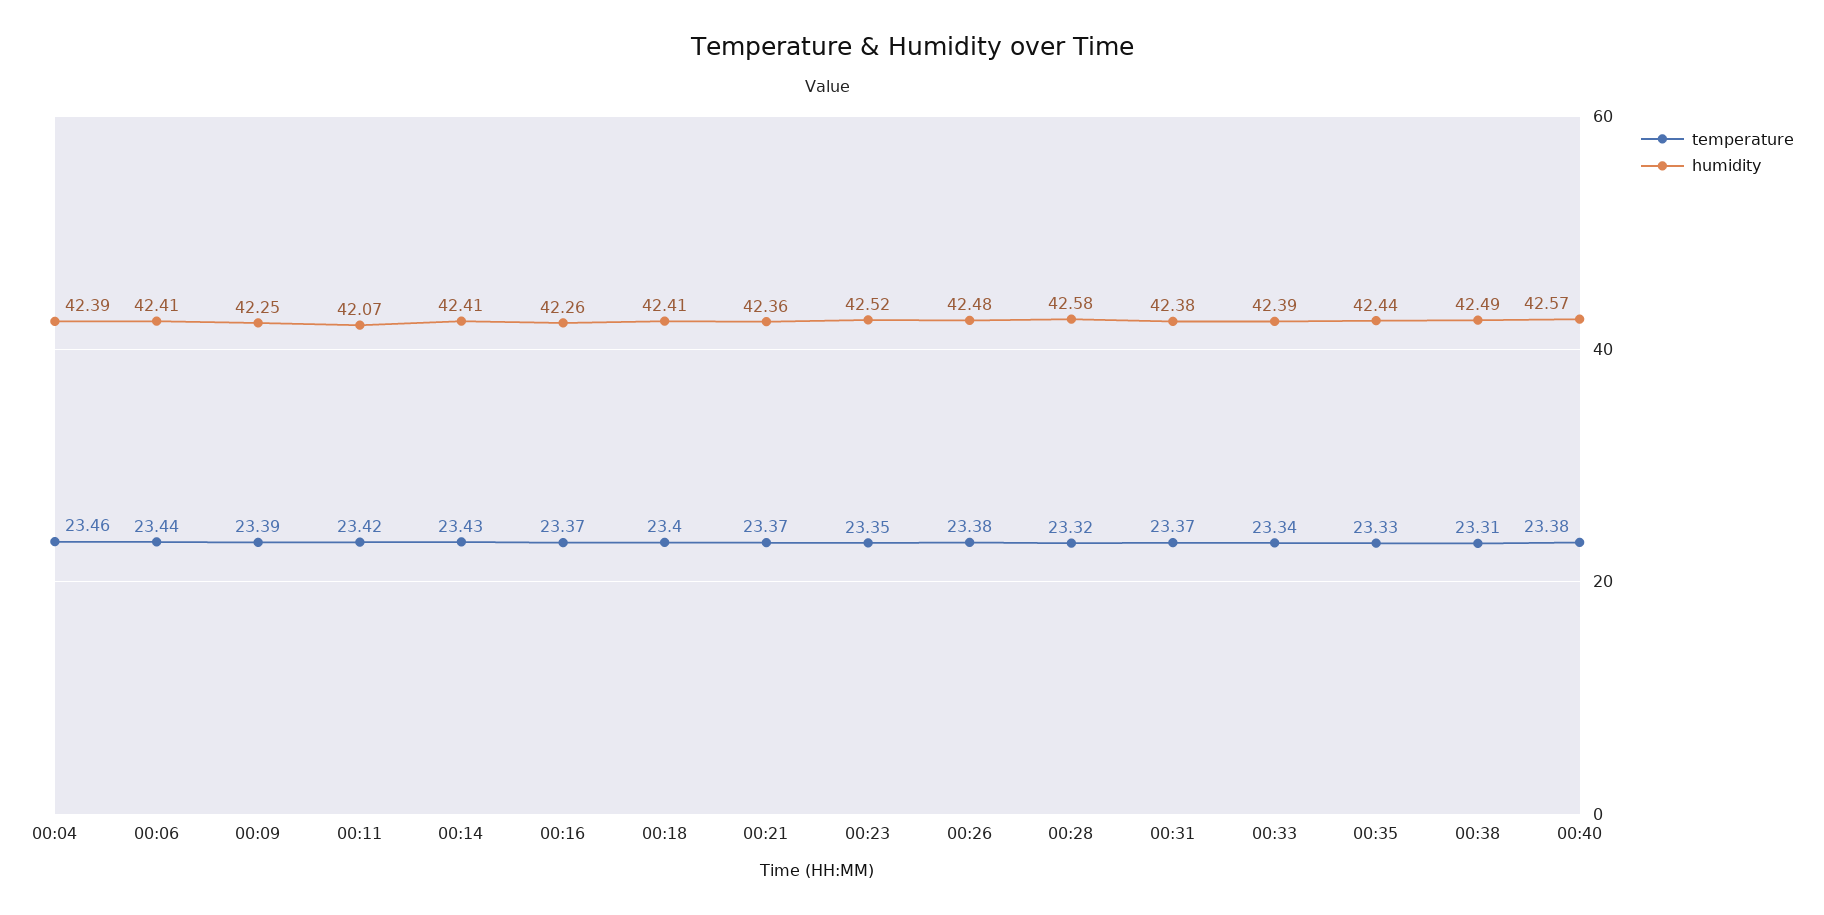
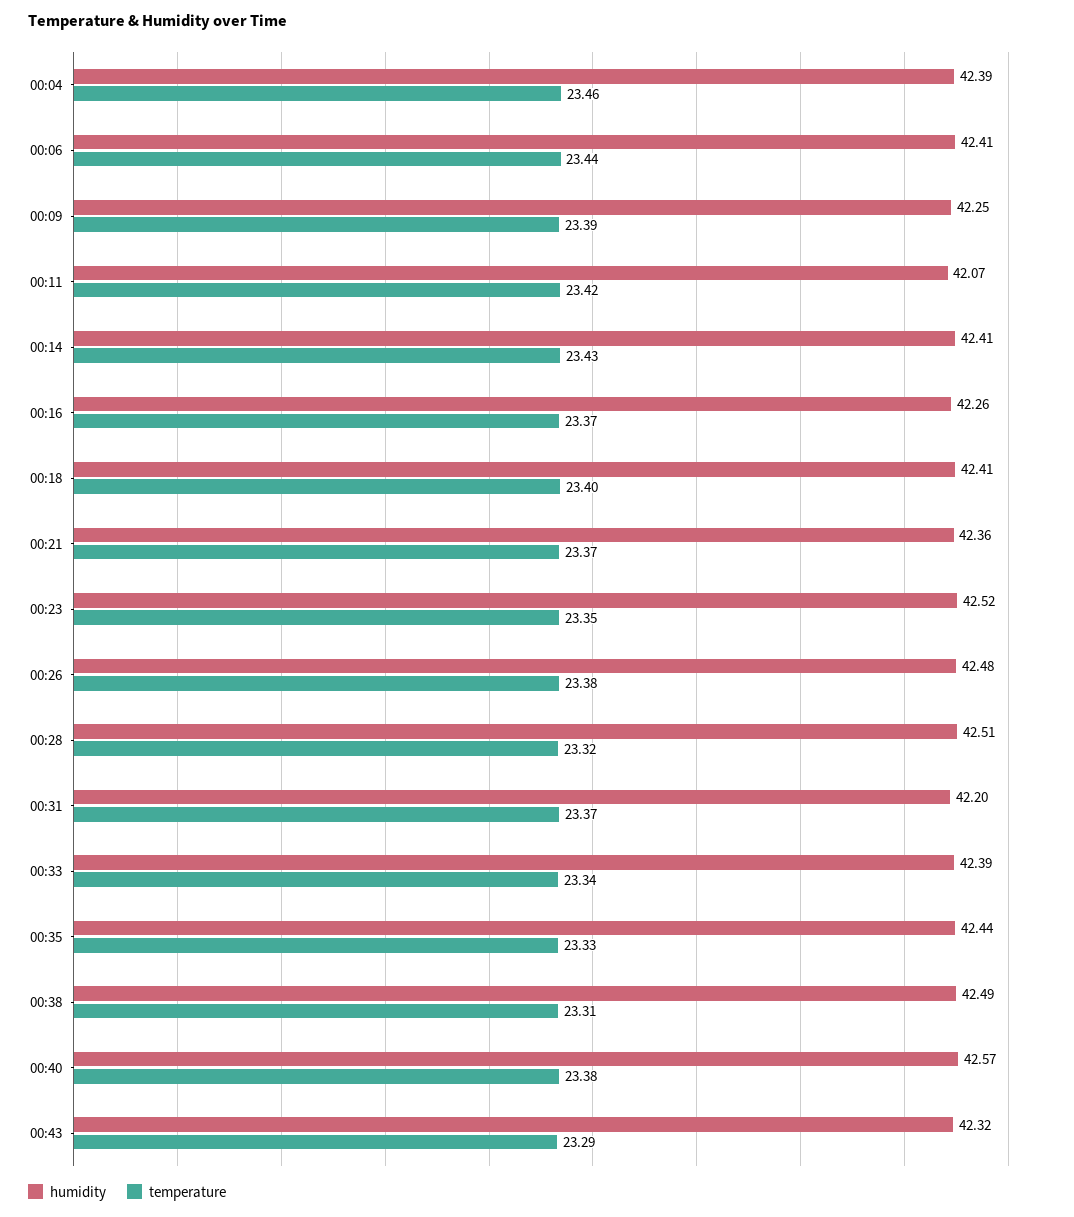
humidity, 00:28: 42.58 -> 42.51
humidity, 00:31: 42.38 -> 42.2
humidity, 00:43: none -> 42.32
temperature, 00:43: none -> 23.29

